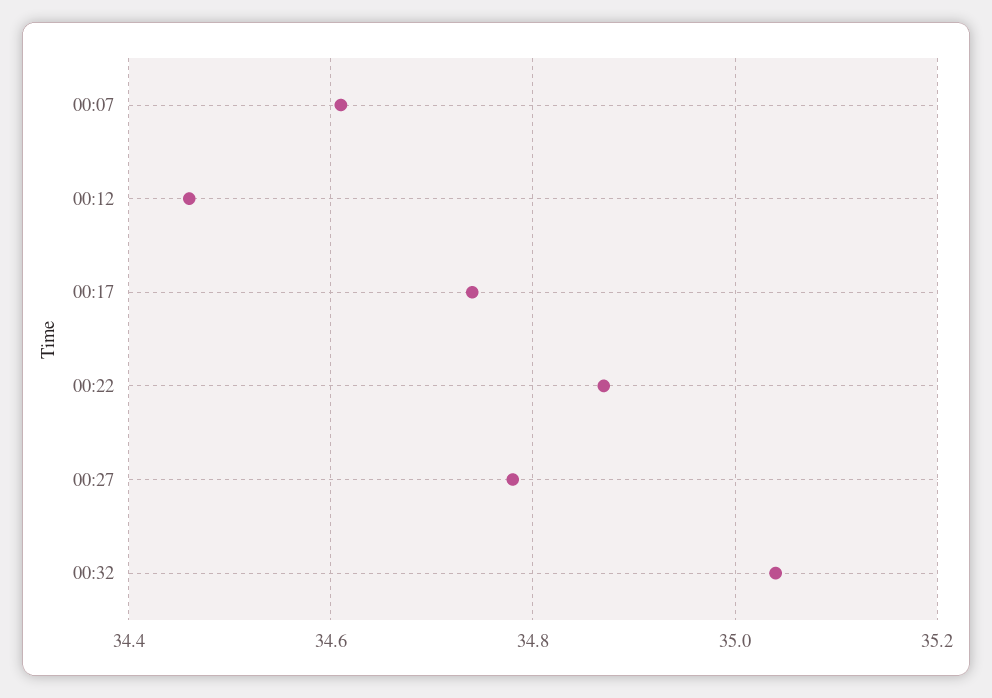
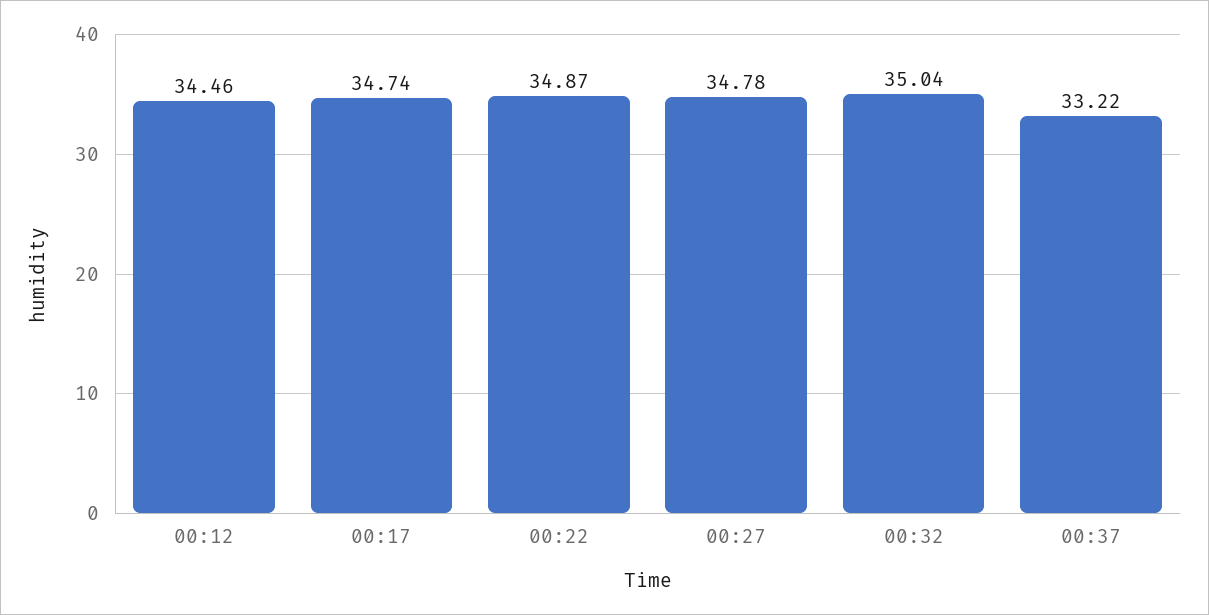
00:07: 34.6 -> none
00:37: none -> 33.22

